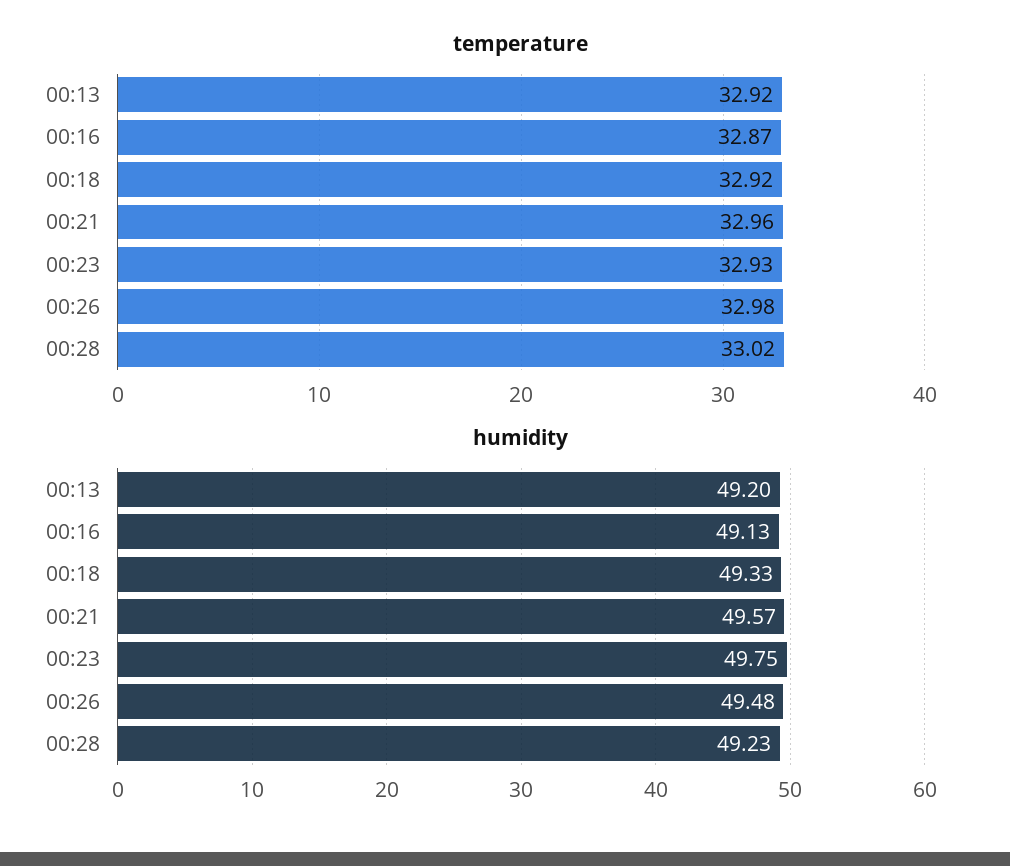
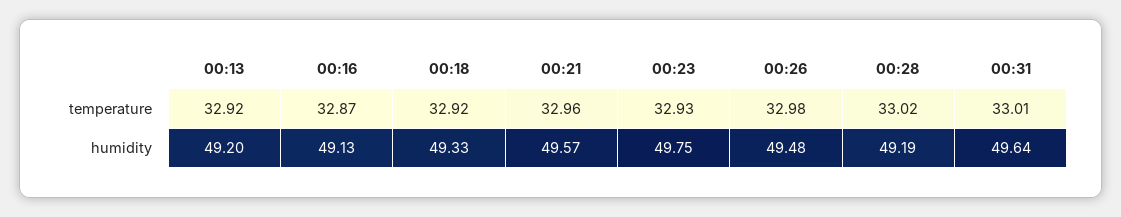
humidity, 00:28: 49.23 -> 49.19
temperature, 00:31: none -> 33.01
humidity, 00:31: none -> 49.64

